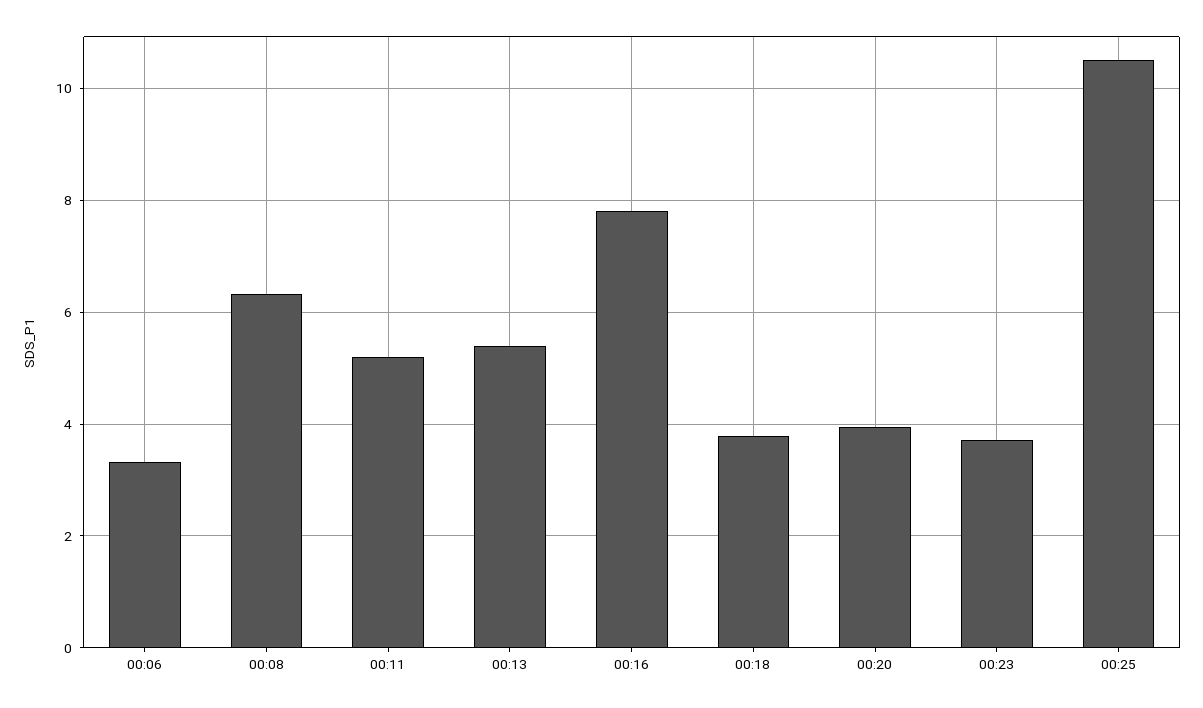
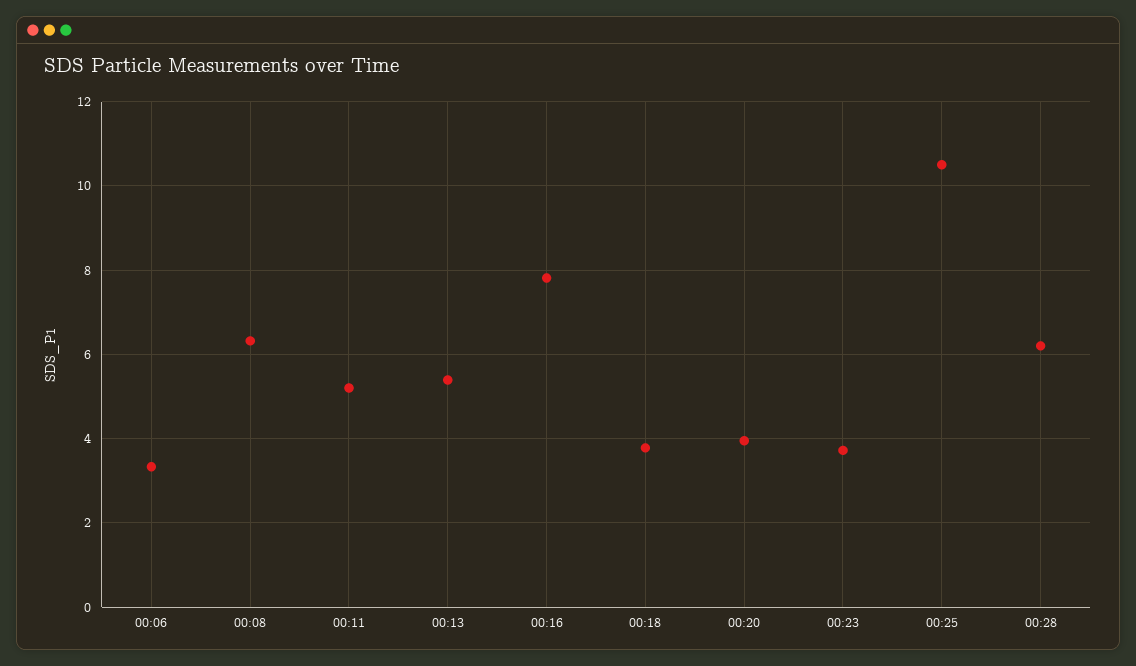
00:28: none -> 6.2

